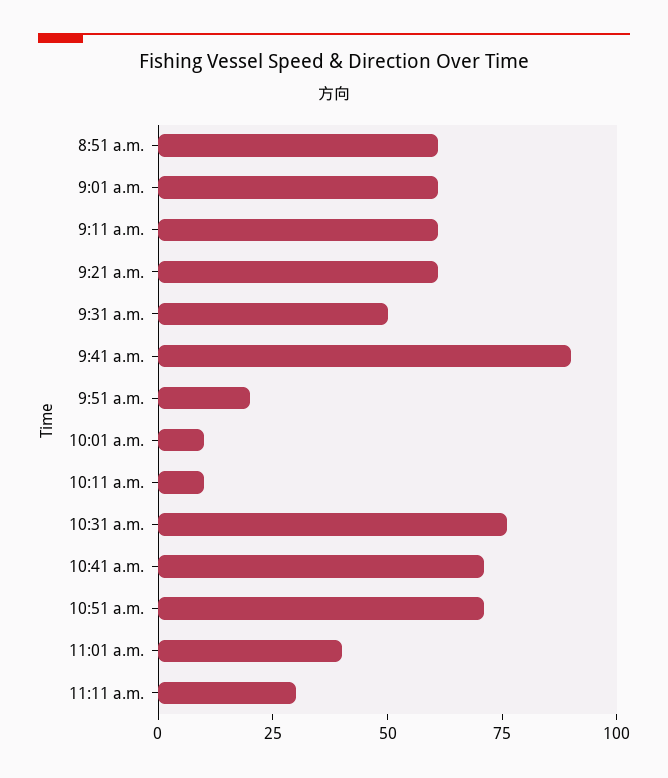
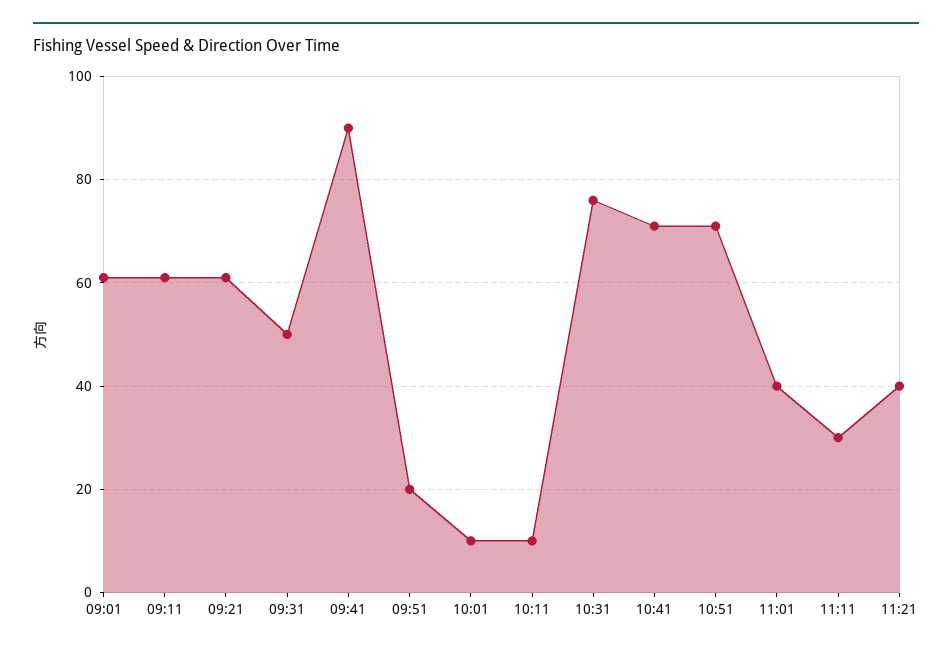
8:51 a.m.: 60 -> none
11:21: none -> 40

